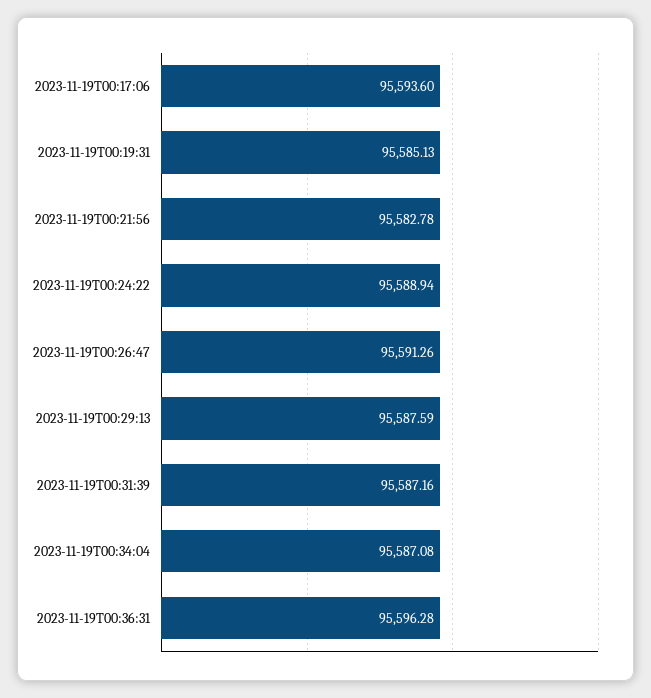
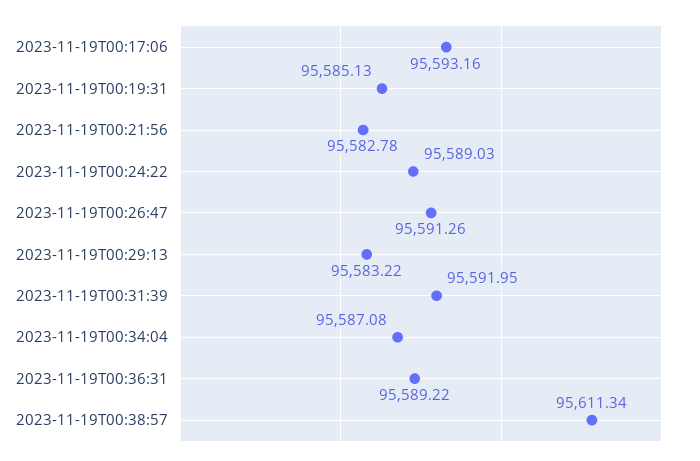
2023-11-19T00:17:06: 95593.6 -> 95593.16
2023-11-19T00:24:22: 95588.94 -> 95589.03
2023-11-19T00:29:13: 95587.59 -> 95583.22
2023-11-19T00:31:39: 95587.16 -> 95591.95
2023-11-19T00:36:31: 95596.28 -> 95589.22
2023-11-19T00:38:57: none -> 95611.34

